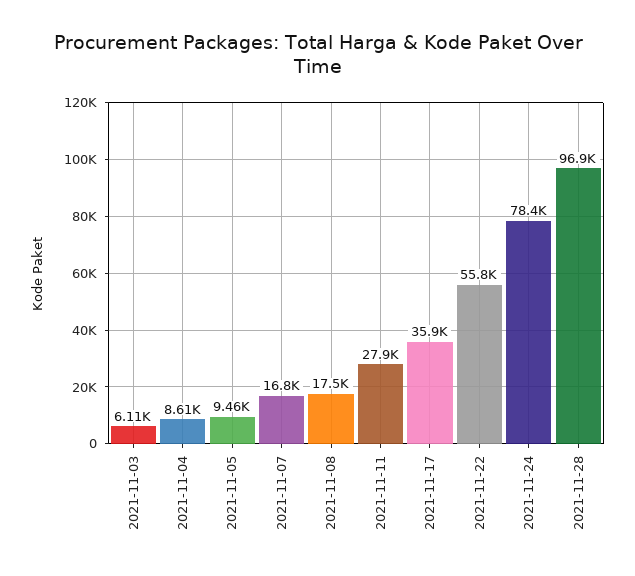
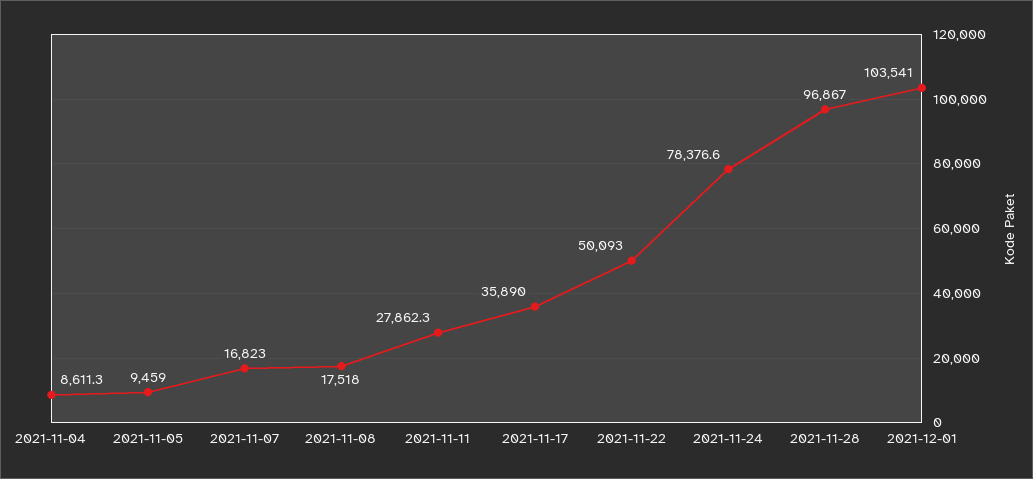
2021-11-03: 6110 -> none
2021-11-22: 55800 -> 50093
2021-12-01: none -> 103541

